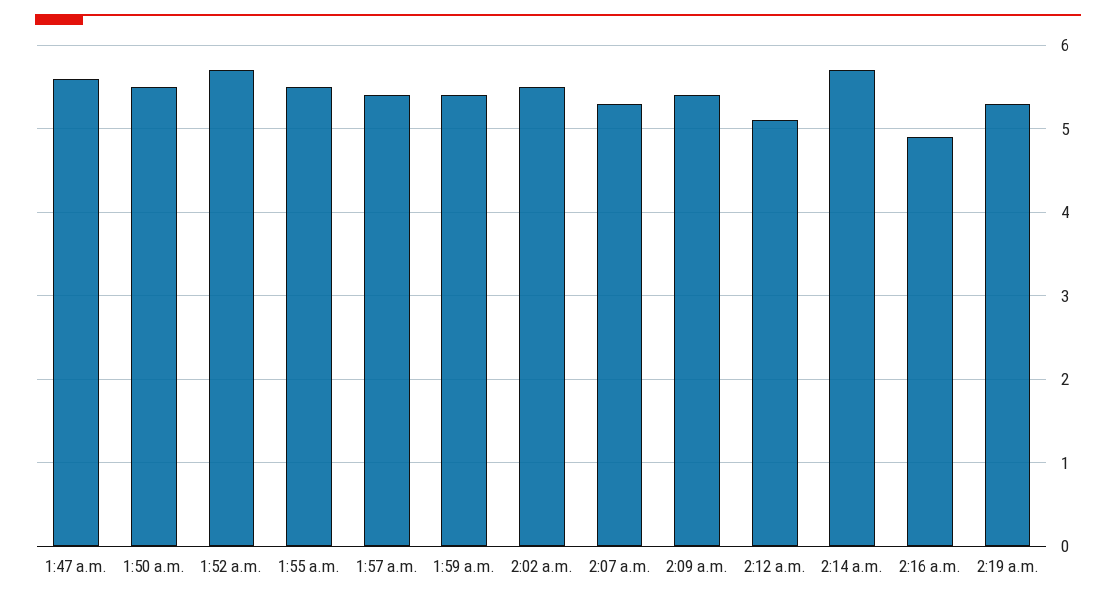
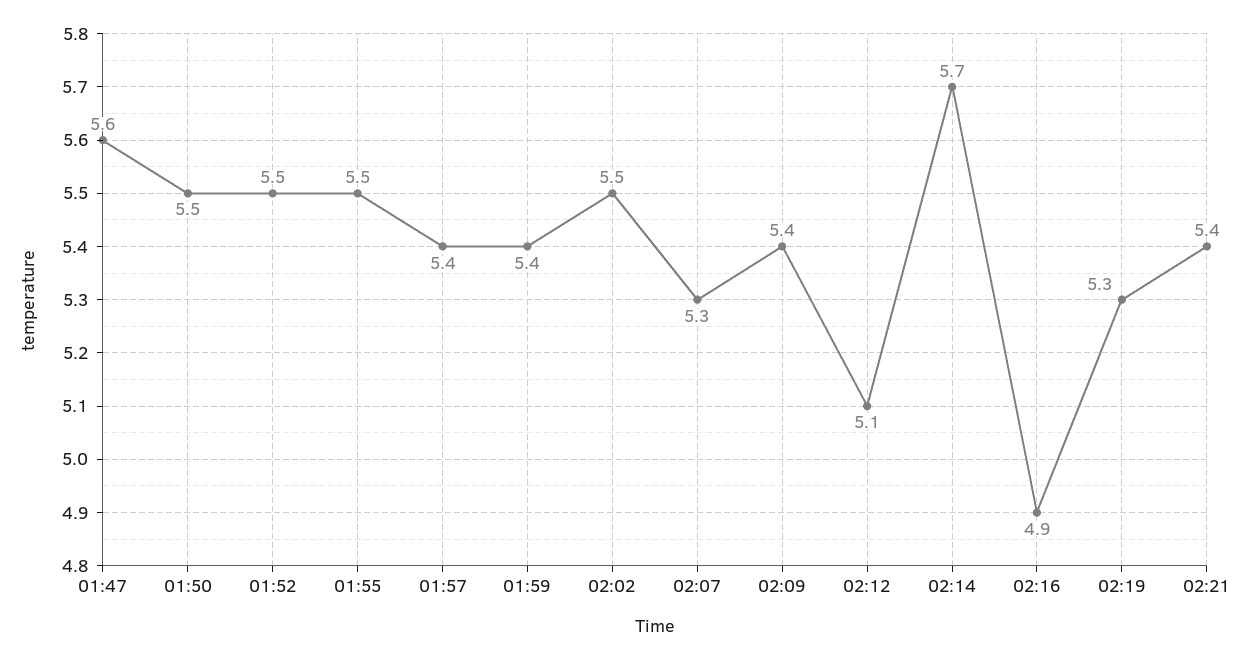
1:52 a.m.: 5.7 -> 5.5
02:21: none -> 5.4

